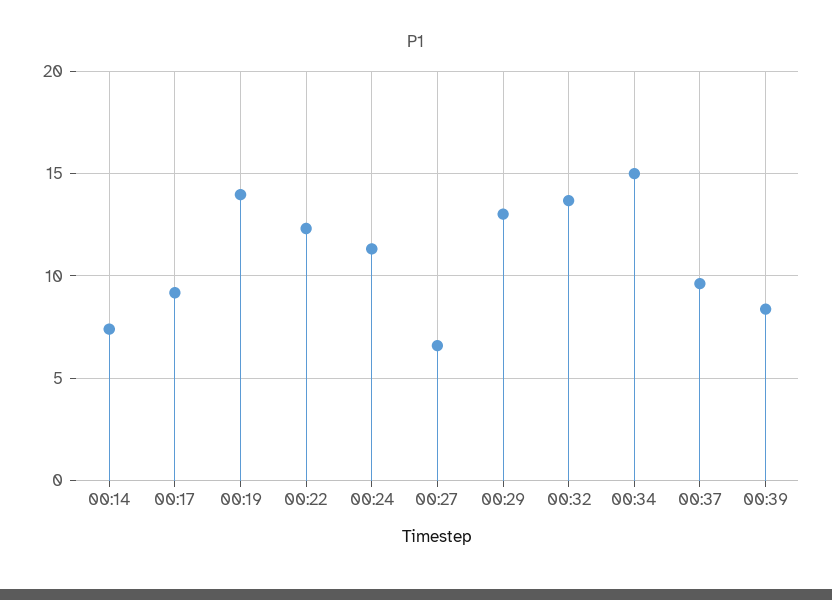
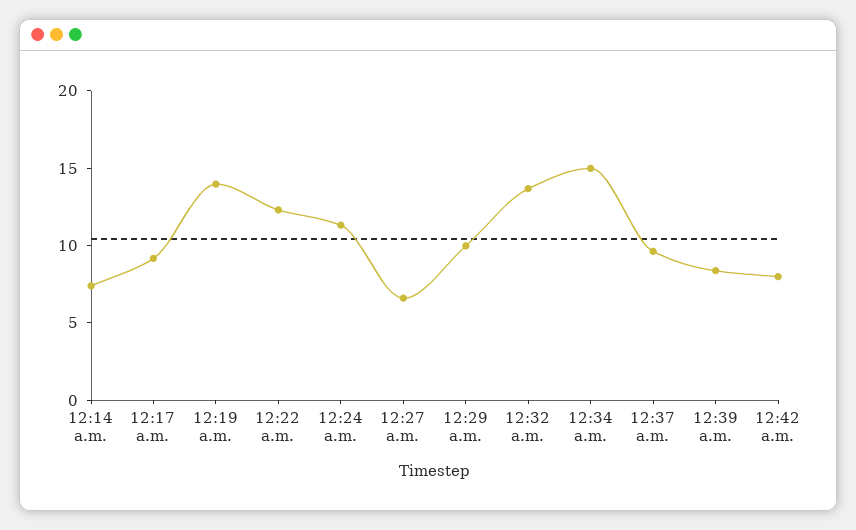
00:29: 13 -> 10
12:42 a.m.: none -> 8

